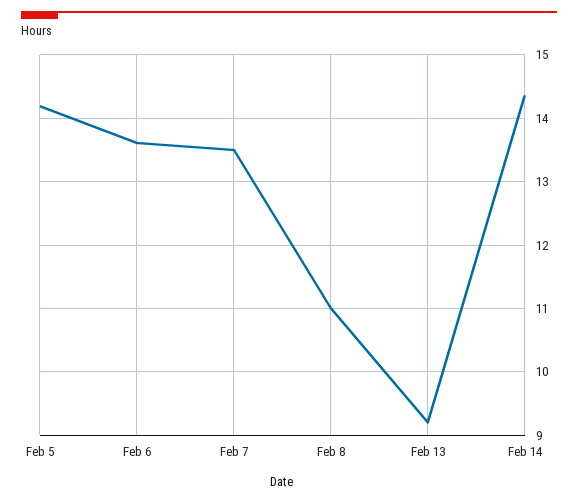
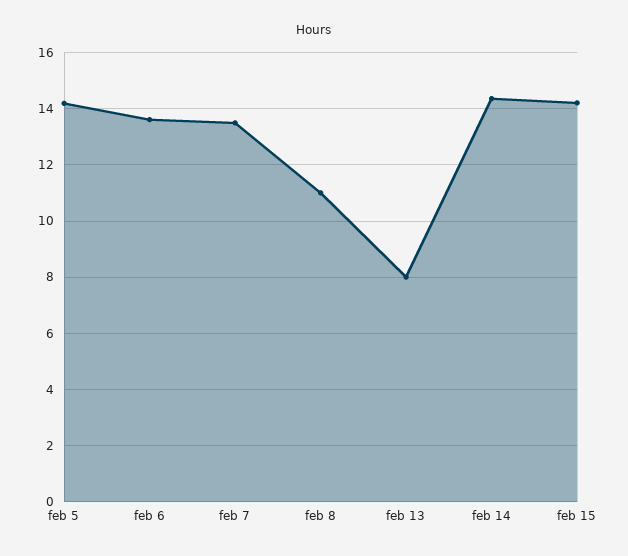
Feb 13: 9.2 -> 8
feb 15: none -> 14.25

